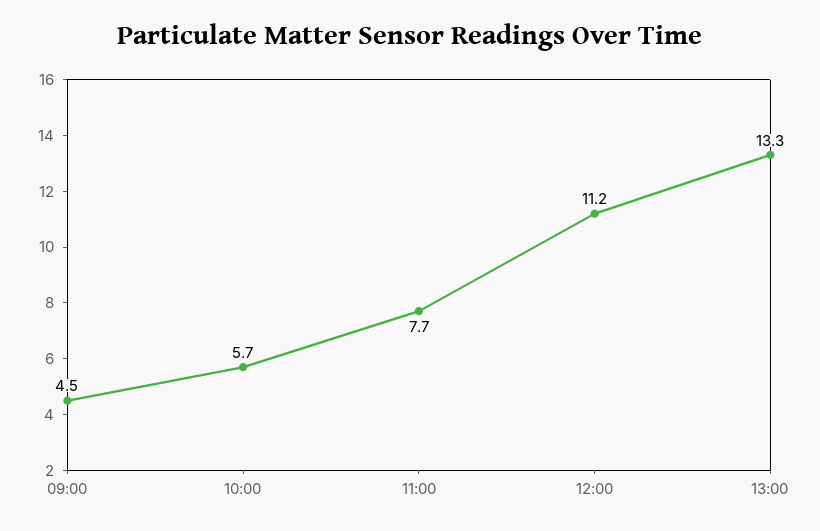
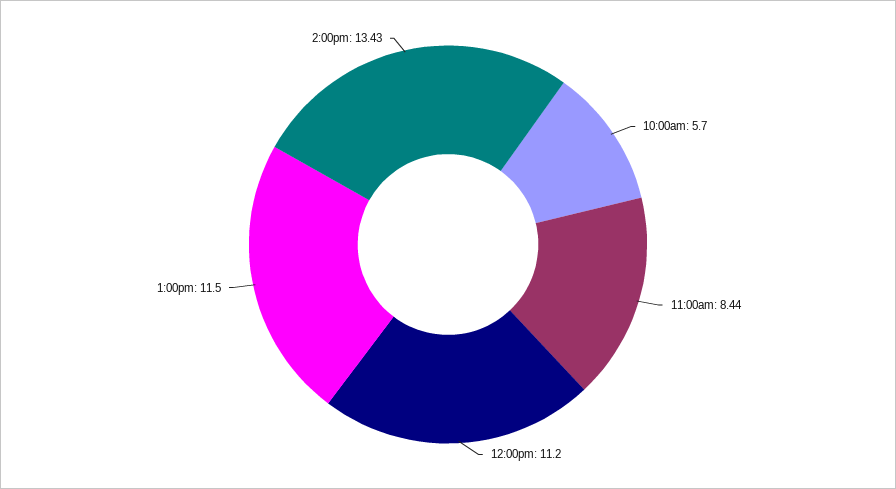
09:00: 4.5 -> none
11:00: 7.7 -> 8.44
13:00: 13.3 -> 11.5
2:00pm: none -> 13.43

